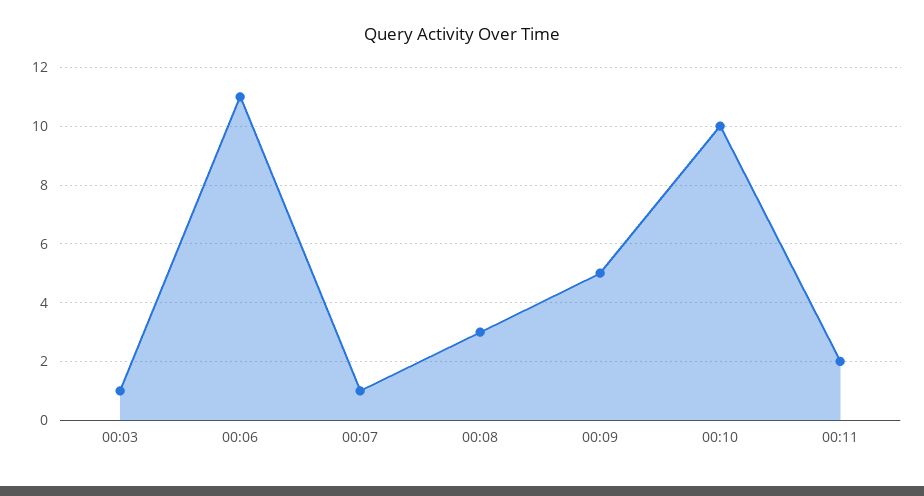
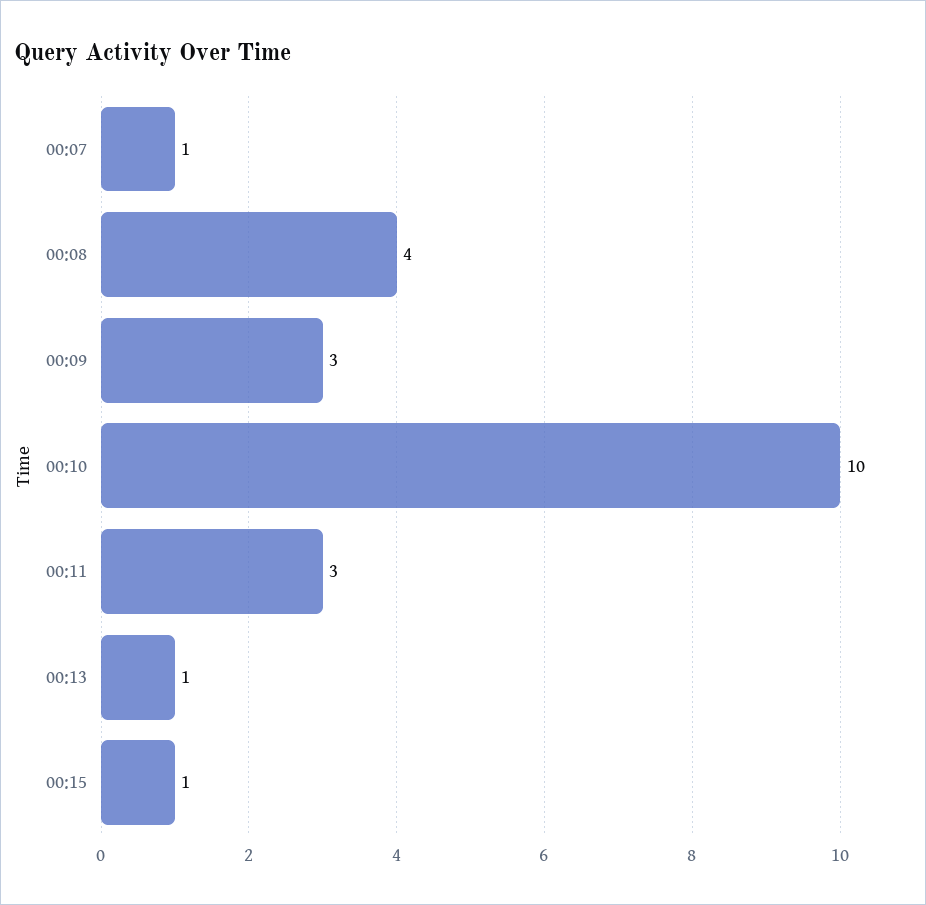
00:03: 1 -> none
00:06: 11 -> none
00:08: 3 -> 4
00:09: 5 -> 3
00:11: 2 -> 3
00:13: none -> 1
00:15: none -> 1

